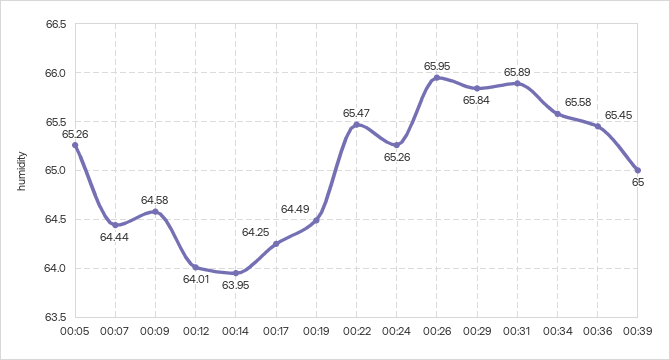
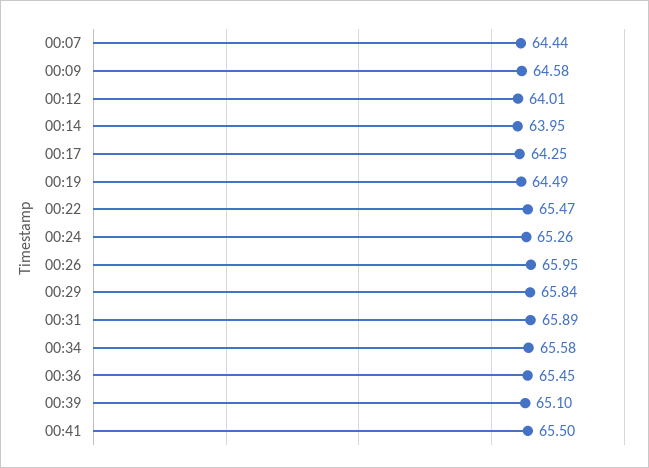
00:05: 65.26 -> none
00:39: 65 -> 65.1
00:41: none -> 65.5

